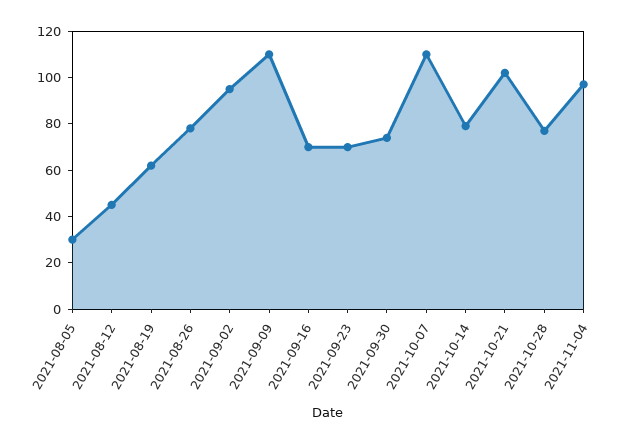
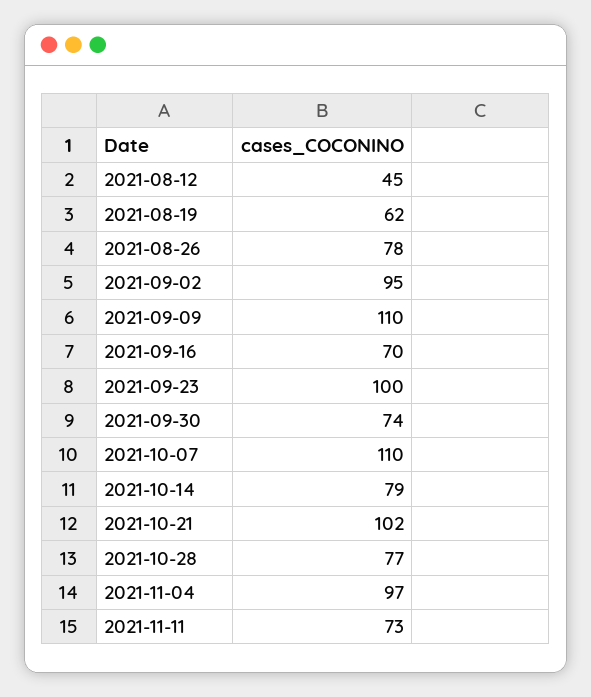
2021-08-05: 30 -> none
2021-09-23: 70 -> 100
2021-11-11: none -> 73

